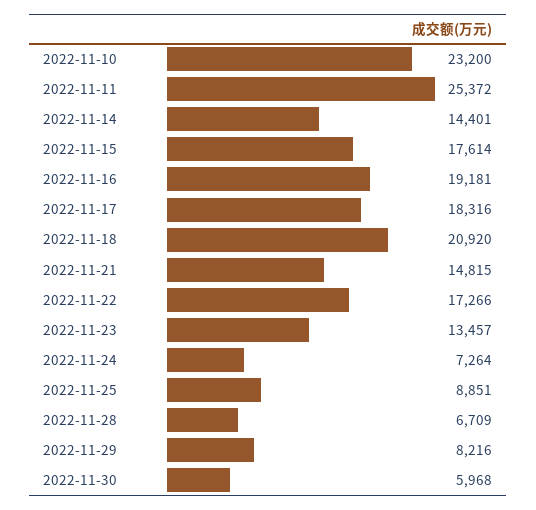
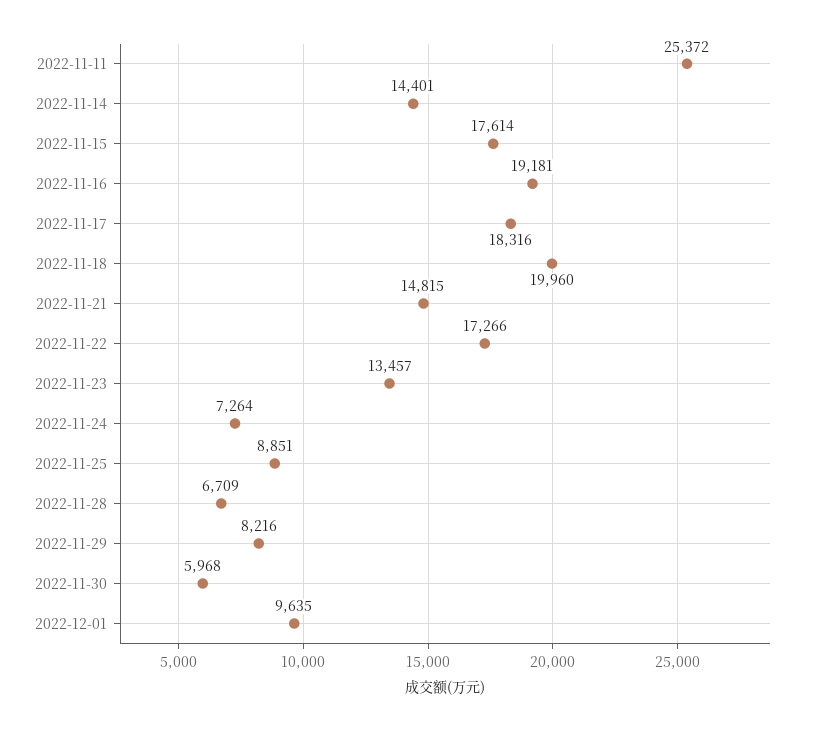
2022-11-10: 23200 -> none
2022-11-18: 20920 -> 19960
2022-12-01: none -> 9635

